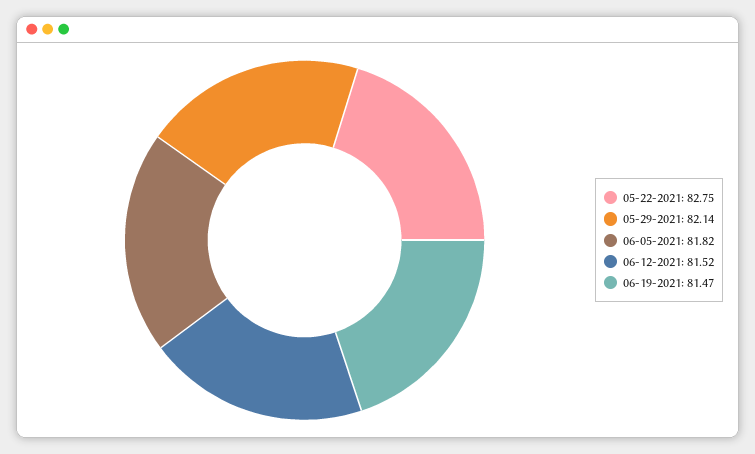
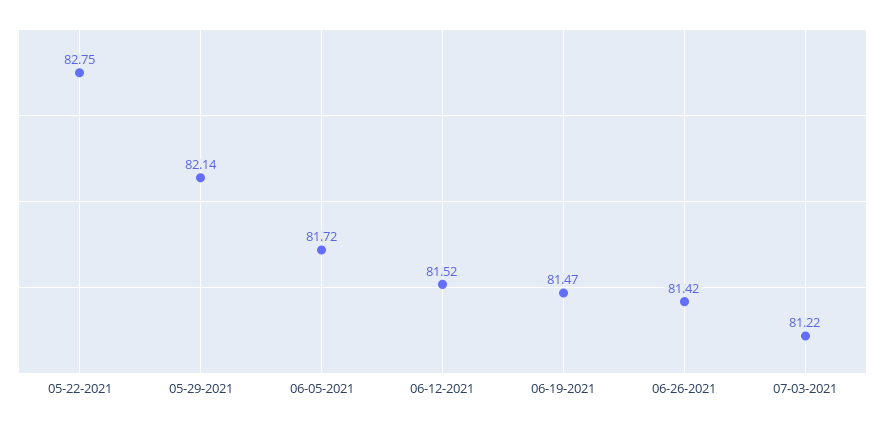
06-05-2021: 81.82 -> 81.72
06-26-2021: none -> 81.42
07-03-2021: none -> 81.22

